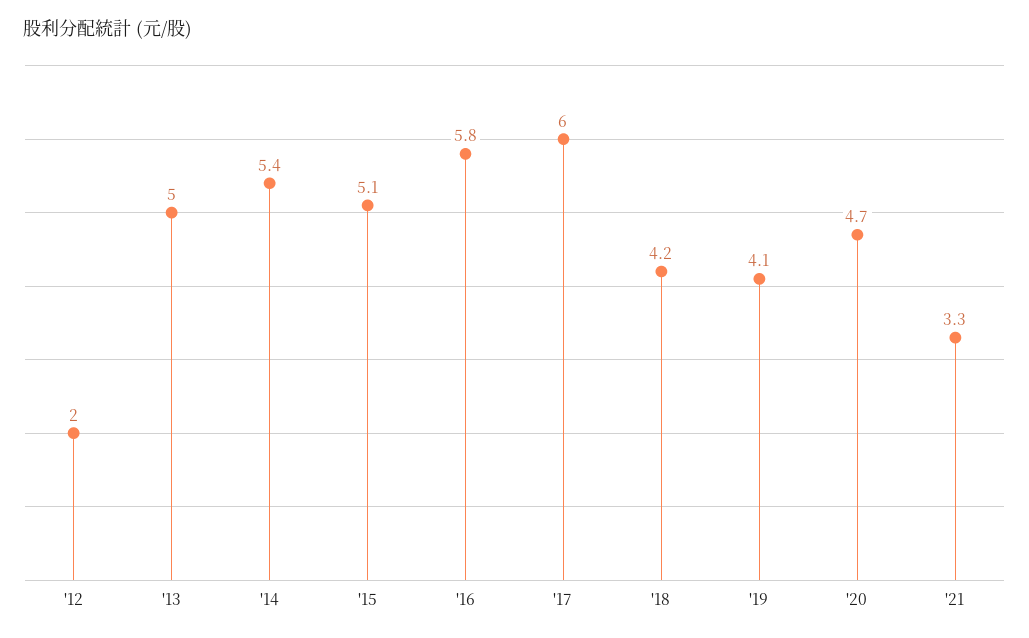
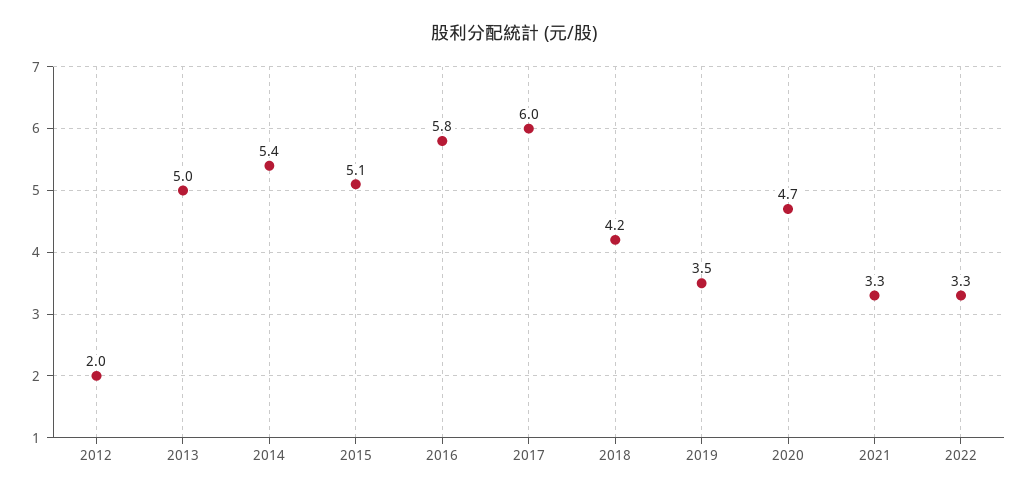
'19: 4.1 -> 3.5
2022: none -> 3.3

